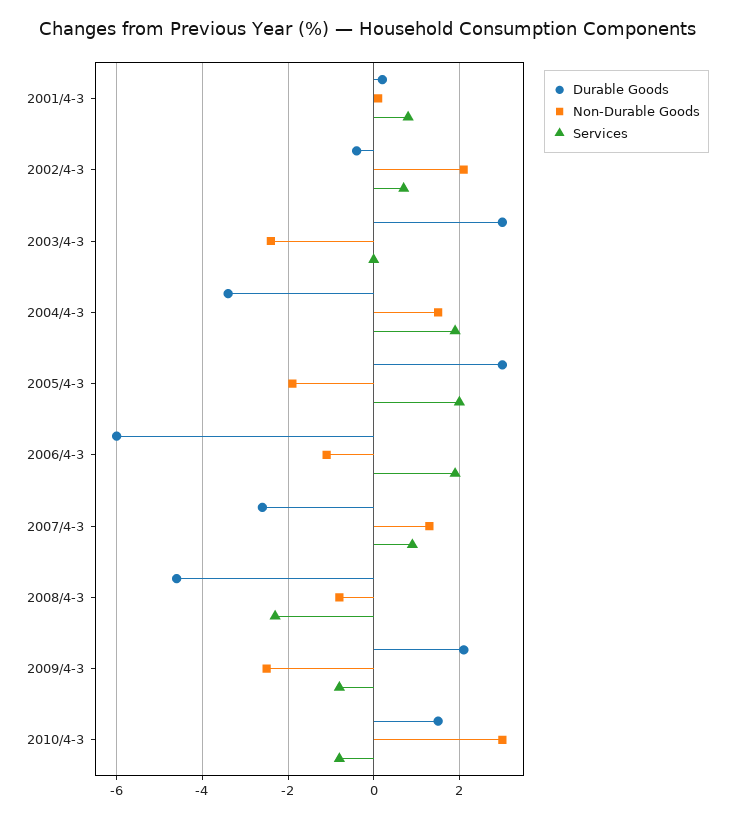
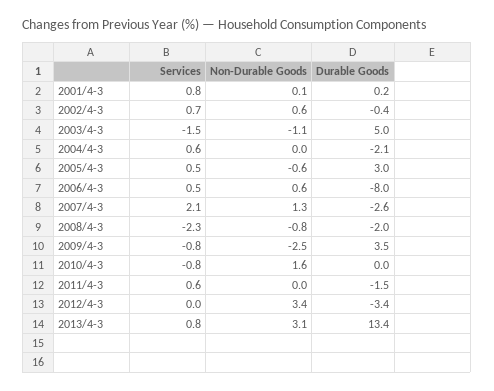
Non-Durable Goods, 2002/4-3: 2 -> 0.6
Durable Goods, 2003/4-3: 3 -> 5
Non-Durable Goods, 2003/4-3: -2.5 -> -1.1
Services, 2003/4-3: 0 -> -1.5
Durable Goods, 2004/4-3: -3.5 -> -2.1
Non-Durable Goods, 2004/4-3: 1.5 -> 0
Services, 2004/4-3: 2 -> 0.6
Non-Durable Goods, 2005/4-3: -2 -> -0.6
Services, 2005/4-3: 2 -> 0.5
Durable Goods, 2006/4-3: -6 -> -8
Non-Durable Goods, 2006/4-3: -1 -> 0.6
Services, 2006/4-3: 2 -> 0.5
Services, 2007/4-3: 1 -> 2.1
Durable Goods, 2008/4-3: -4.5 -> -2
Durable Goods, 2009/4-3: 2 -> 3.5
Durable Goods, 2010/4-3: 1.5 -> 0
Non-Durable Goods, 2010/4-3: 3 -> 1.6
Services, 2011/4-3: none -> 0.6
Non-Durable Goods, 2011/4-3: none -> 0
Durable Goods, 2011/4-3: none -> -1.5
Services, 2012/4-3: none -> 0
Non-Durable Goods, 2012/4-3: none -> 3.4
Durable Goods, 2012/4-3: none -> -3.4
Services, 2013/4-3: none -> 0.8
Non-Durable Goods, 2013/4-3: none -> 3.1
Durable Goods, 2013/4-3: none -> 13.4

